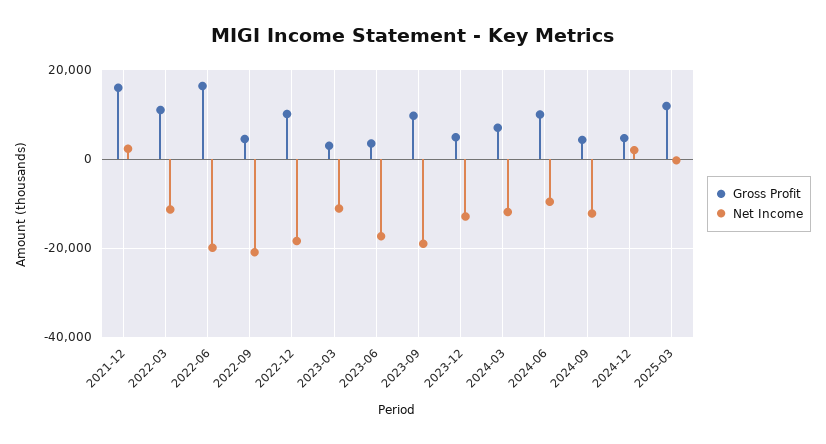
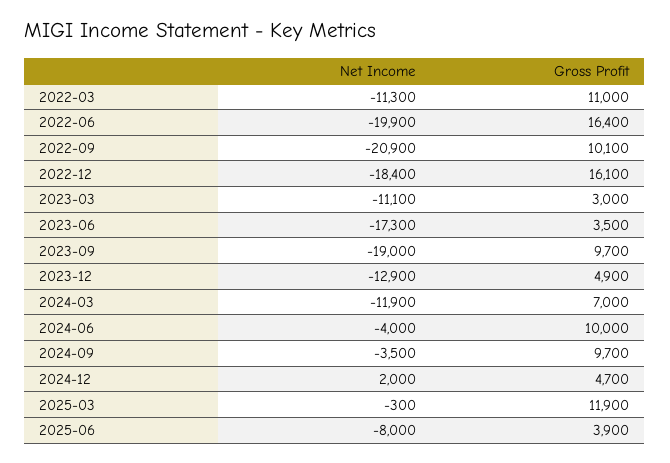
Gross Profit, 2021-12: 16000 -> none
Net Income, 2021-12: 2000 -> none
Gross Profit, 2022-09: 4000 -> 10100
Gross Profit, 2022-12: 10000 -> 16100
Net Income, 2024-06: -10000 -> -4000
Gross Profit, 2024-09: 4000 -> 9700
Net Income, 2024-09: -12000 -> -3500
Net Income, 2025-06: none -> -8000
Gross Profit, 2025-06: none -> 3900

